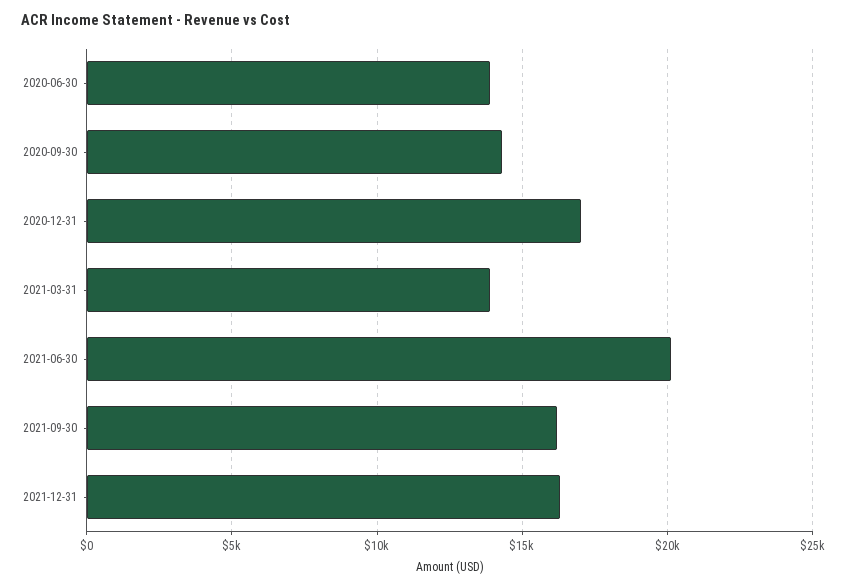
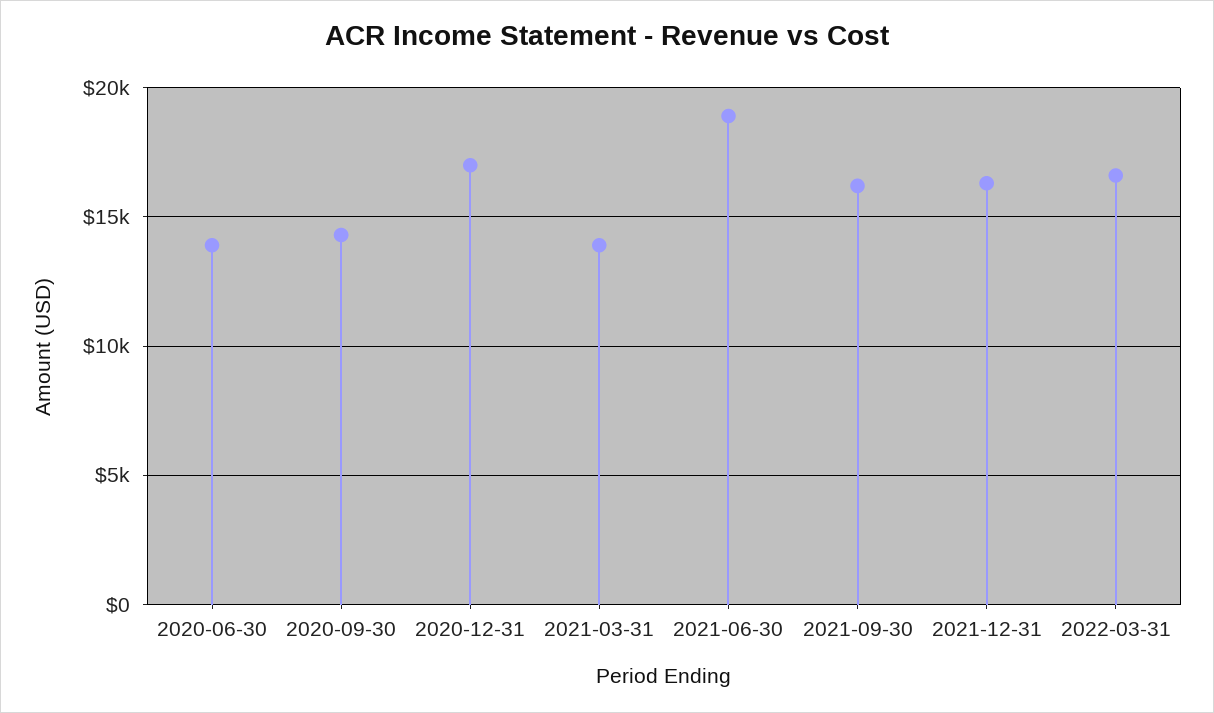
2021-06-30: 20000 -> 19000
2022-03-31: none -> 16500

